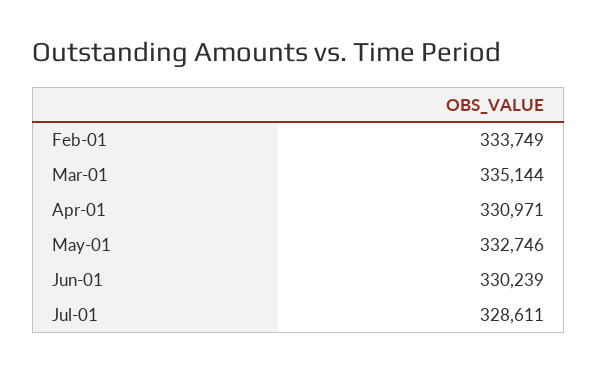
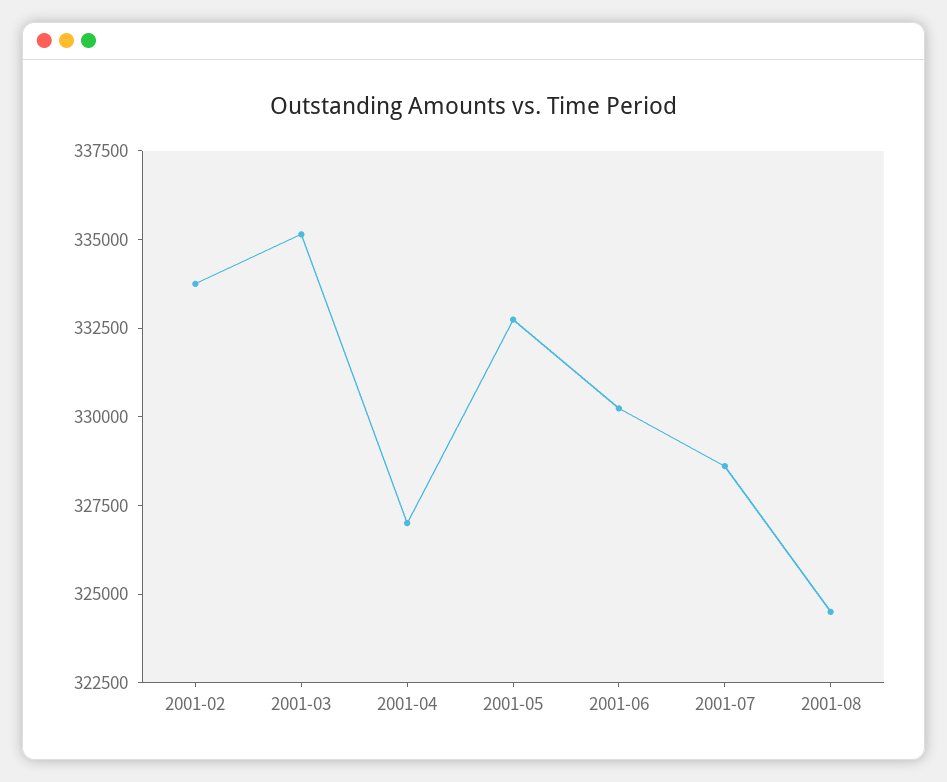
Apr-01: 330971 -> 327000
2001-08: none -> 324500

